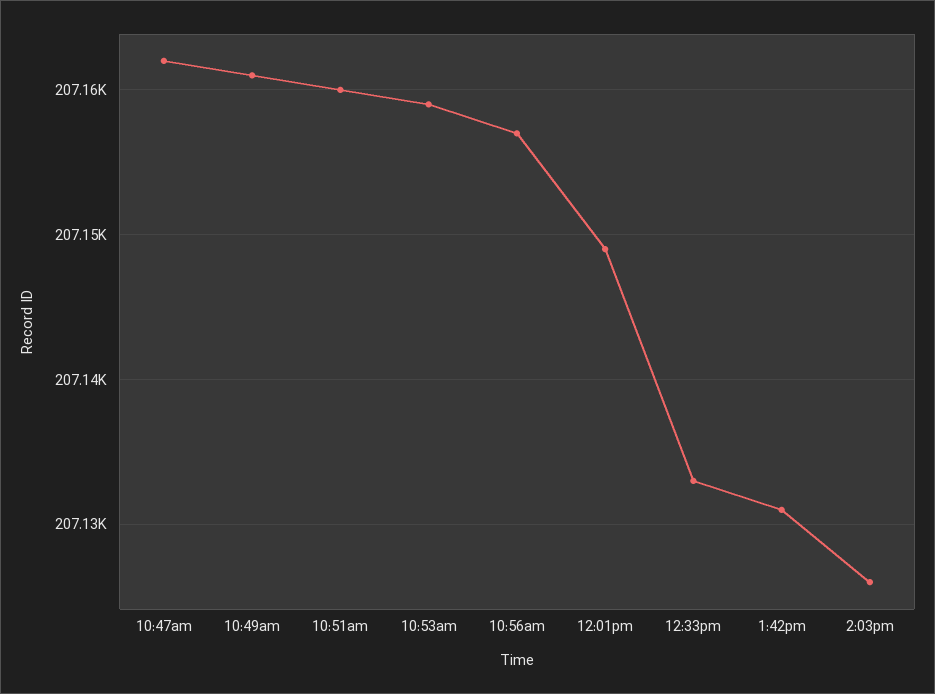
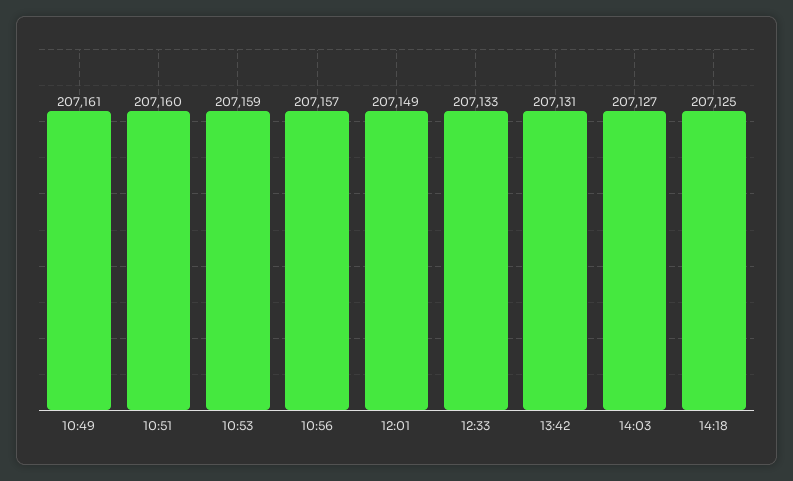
10:47am: 207162 -> none
2:03pm: 207126 -> 207127
14:18: none -> 207125

